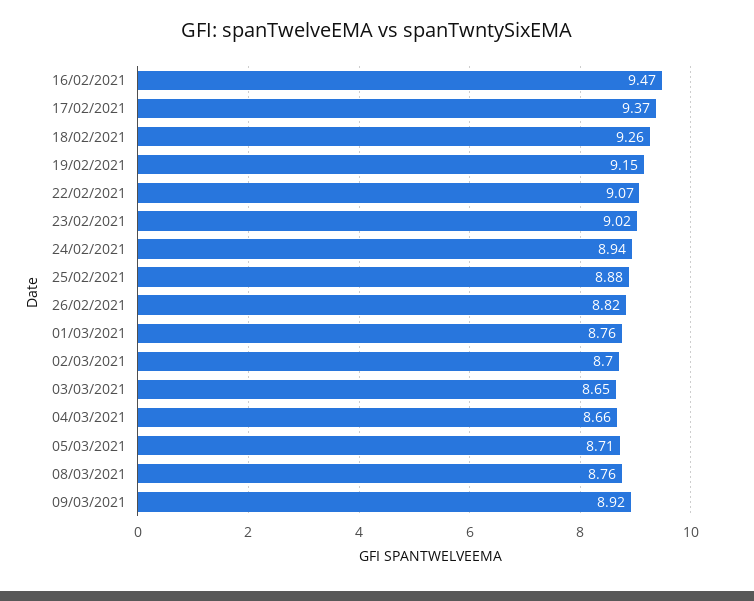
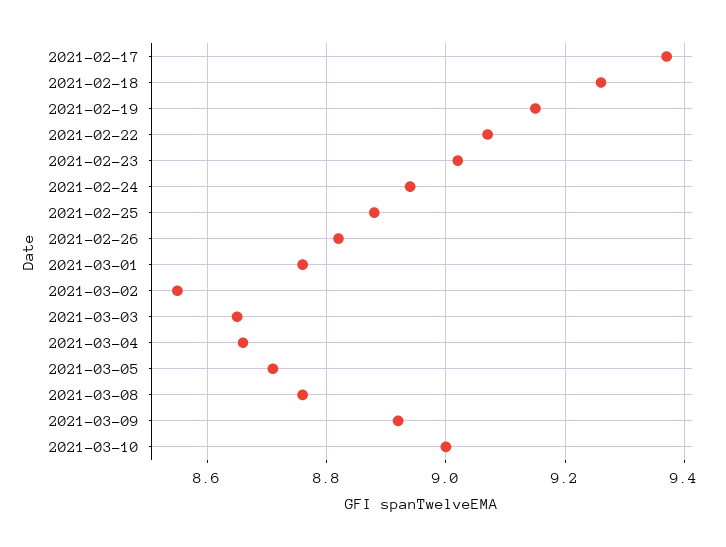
16/02/2021: 9.47 -> none
02/03/2021: 8.7 -> 8.55
2021-03-10: none -> 9

